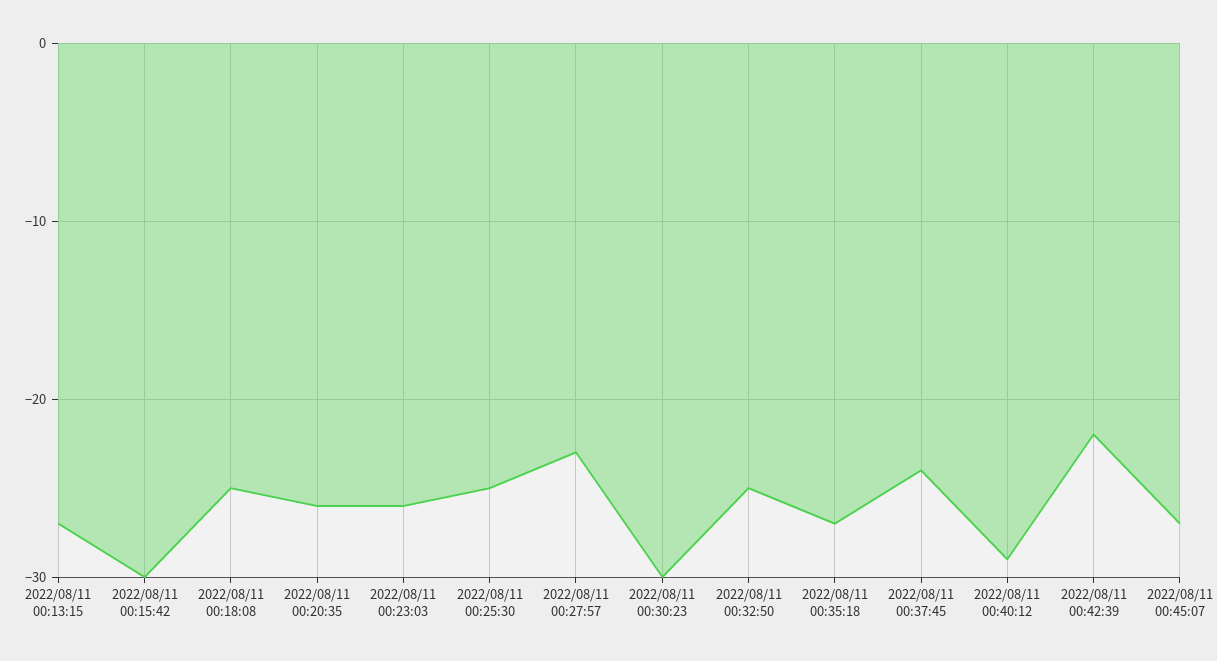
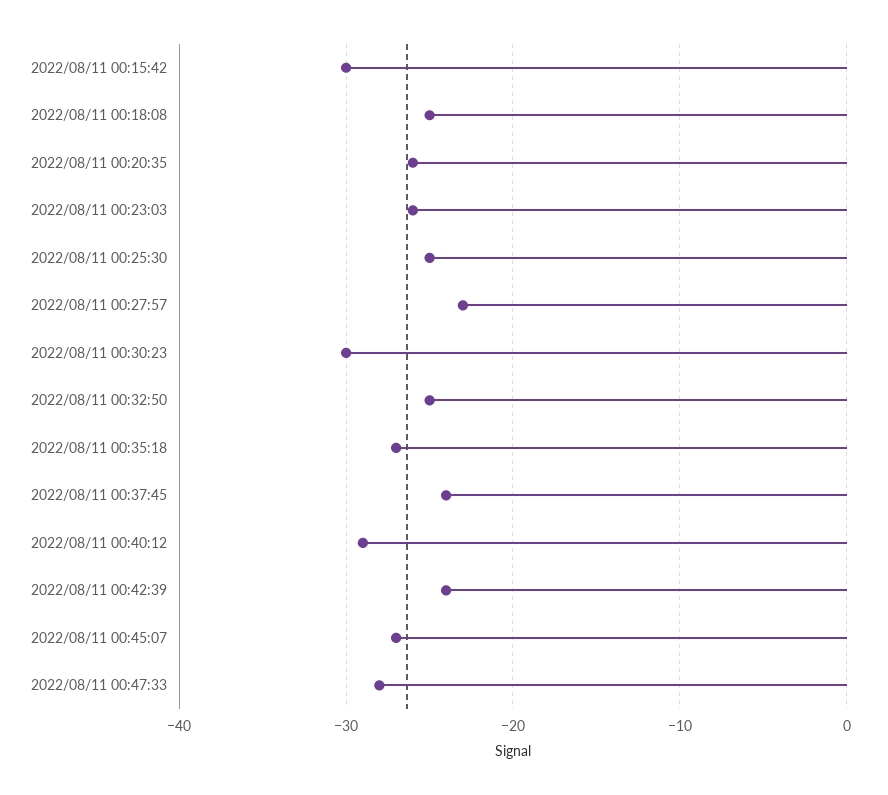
2022/08/11 00:13:15: -27 -> none
2022/08/11 00:42:39: -22 -> -24
2022/08/11 00:47:33: none -> -28

